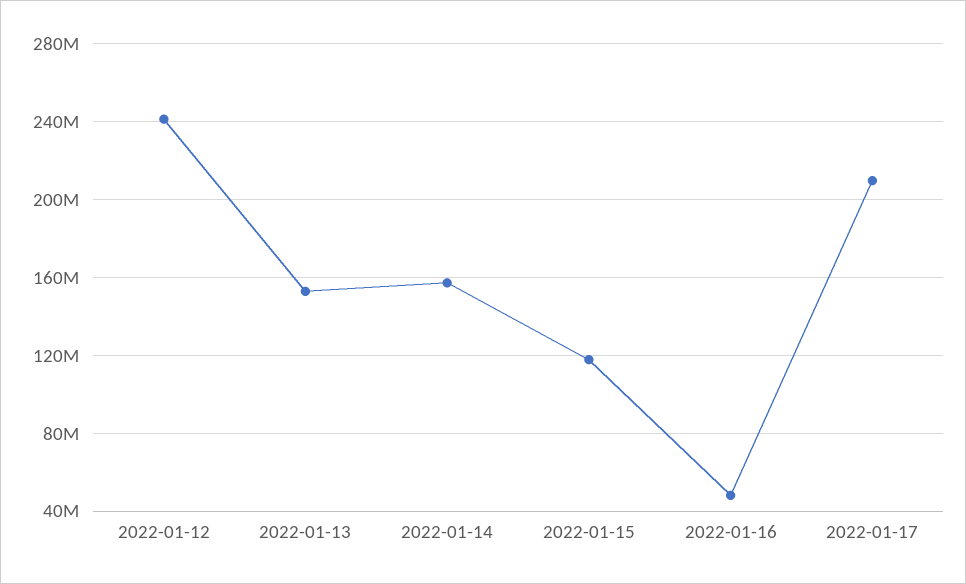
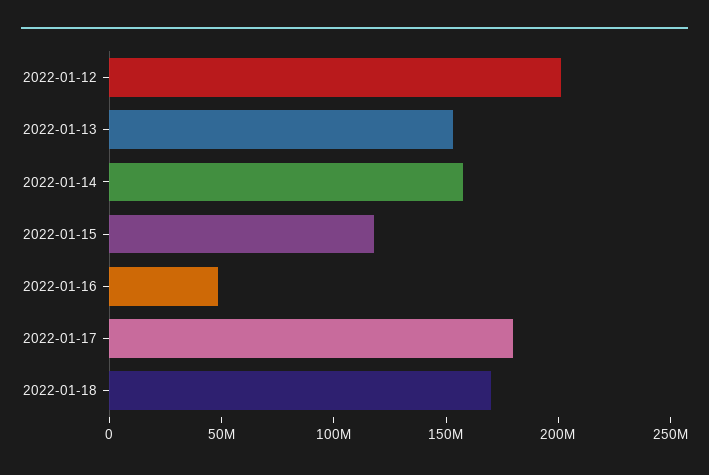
2022-01-12: 240000000 -> 200000000
2022-01-17: 210000000 -> 180000000
2022-01-18: none -> 170000000

